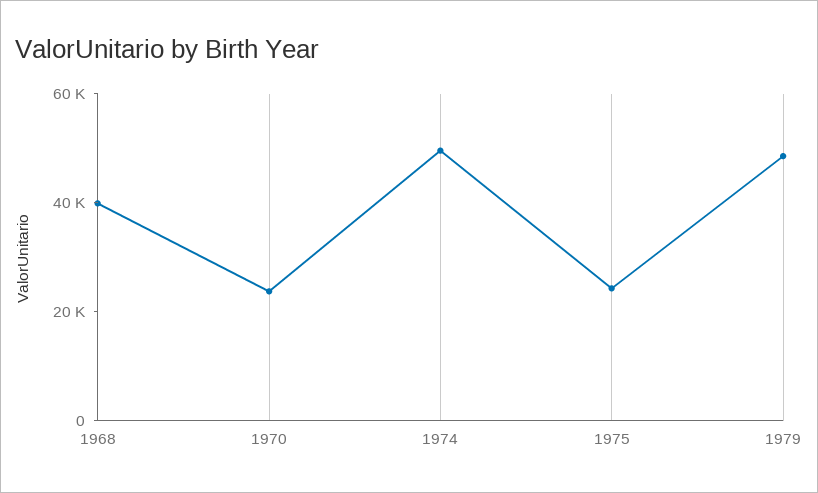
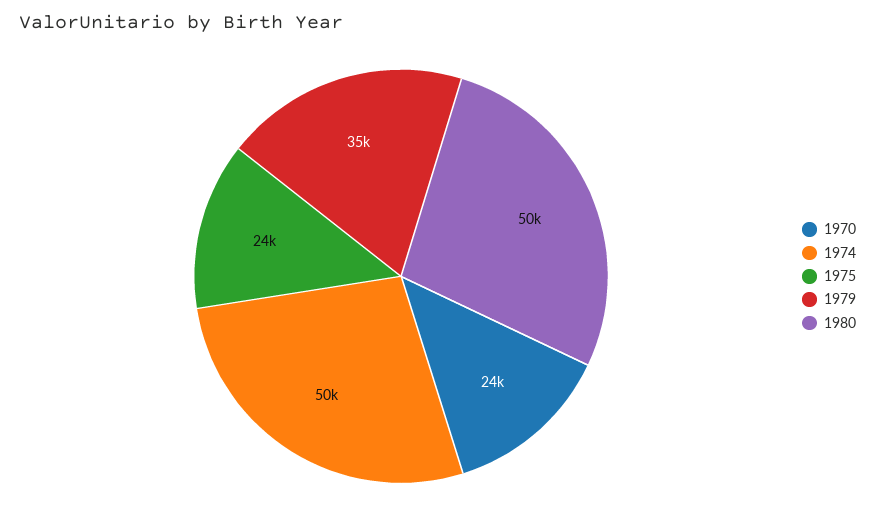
1968: 40000 -> none
1979: 50000 -> 35000
1980: none -> 50000

